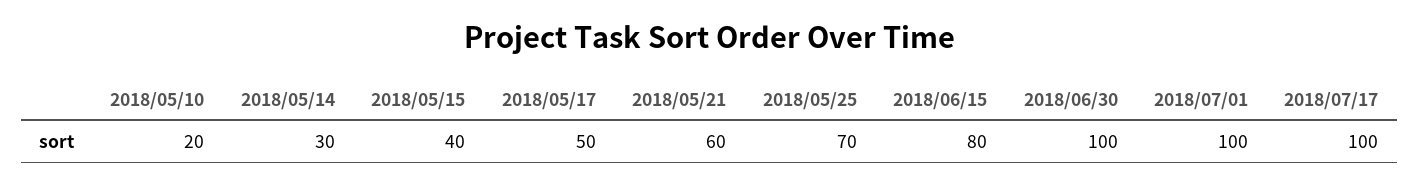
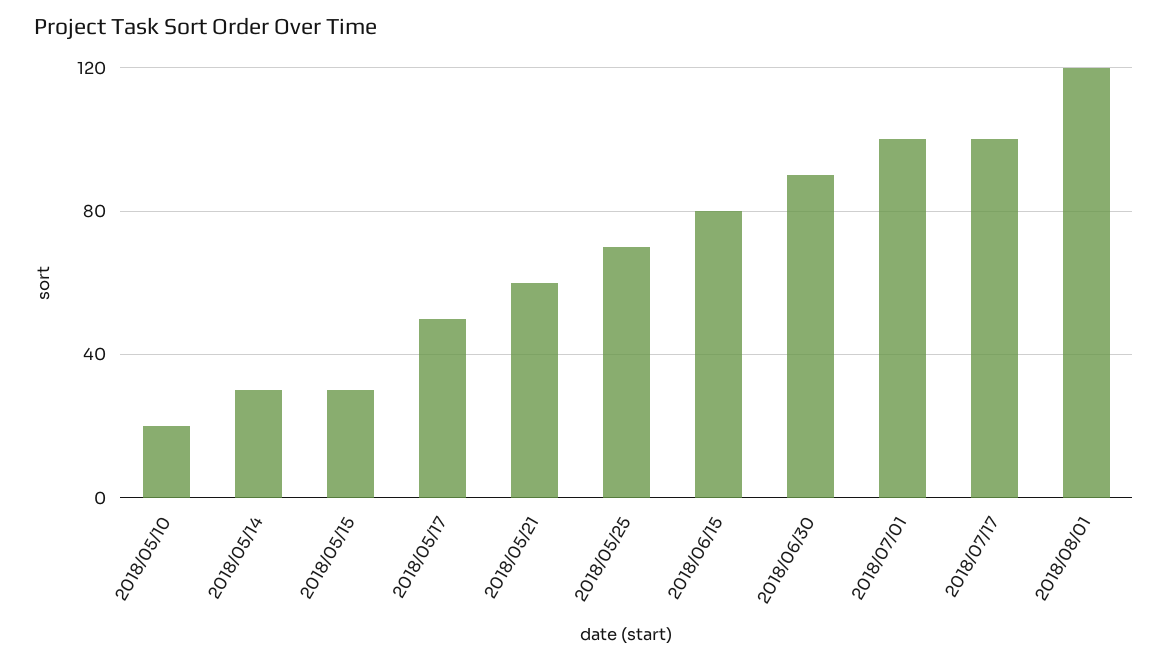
2018/05/15: 40 -> 30
2018/06/30: 100 -> 90
2018/08/01: none -> 120

